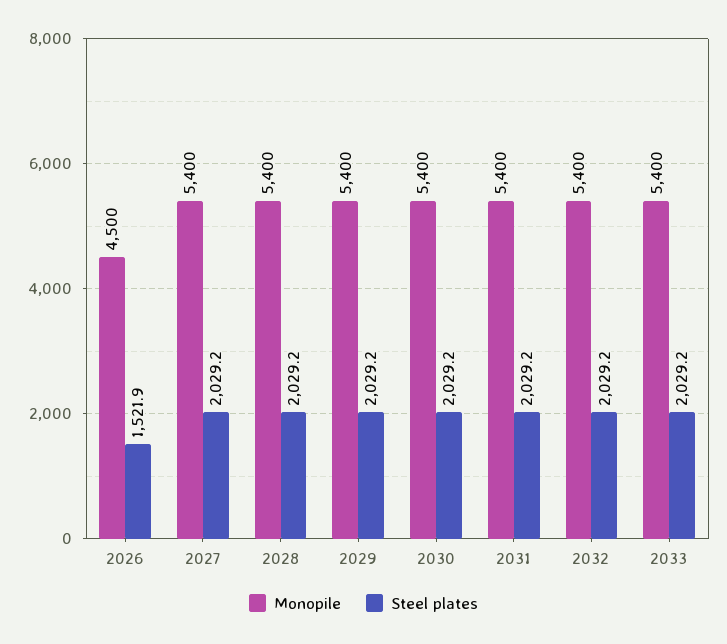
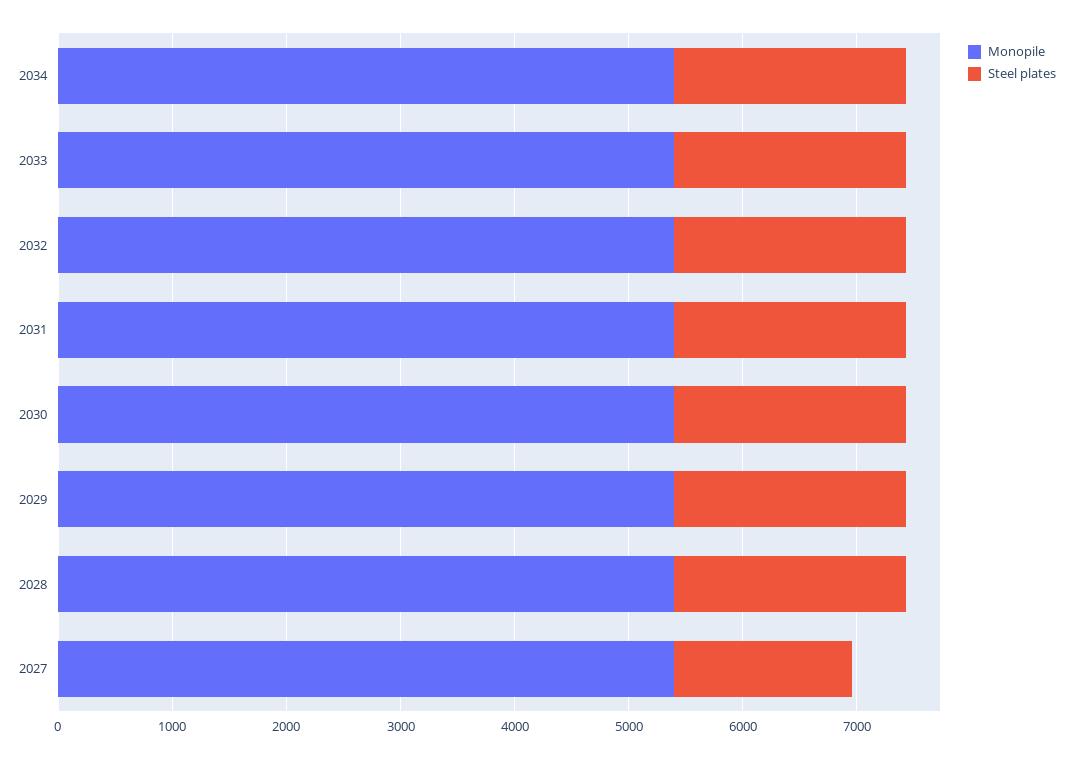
Monopile, 2026: 4500 -> none
Steel plates, 2026: 1521.9 -> none
Steel plates, 2027: 2029.2 -> 1600
Monopile, 2034: none -> 5400
Steel plates, 2034: none -> 2000

